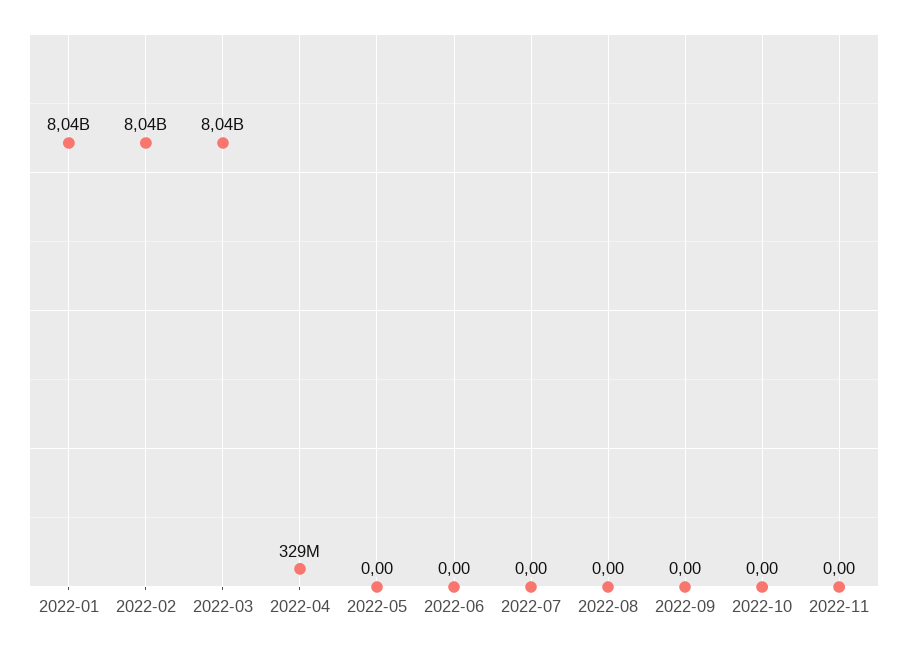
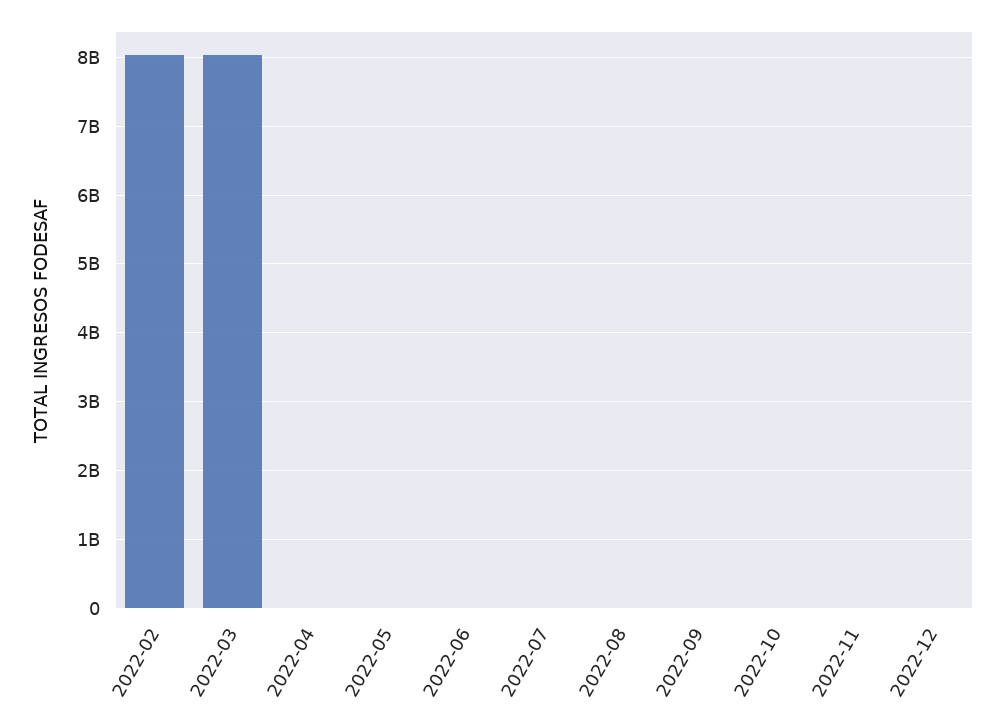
2022-01: 8040000000 -> none
2022-04: 329000000 -> 0
2022-12: none -> 0

